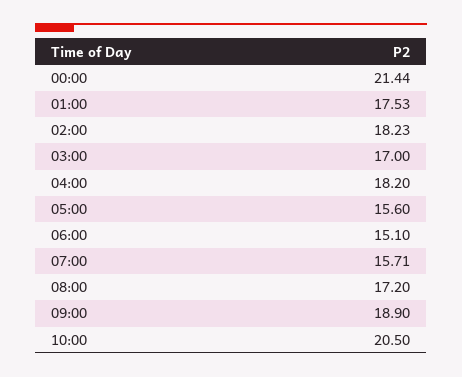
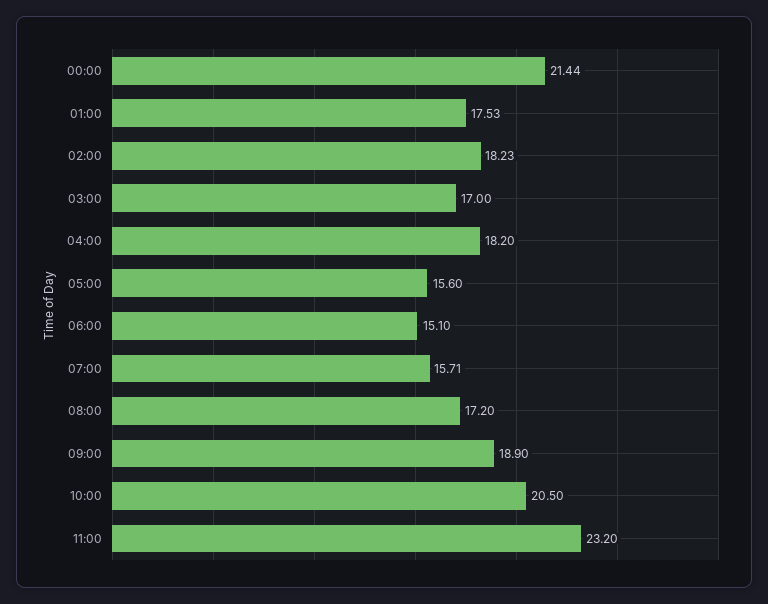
11:00: none -> 23.2

